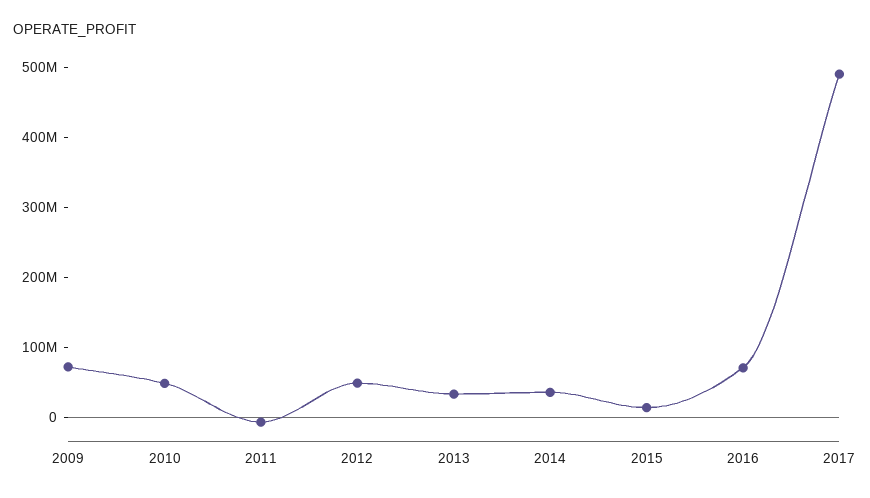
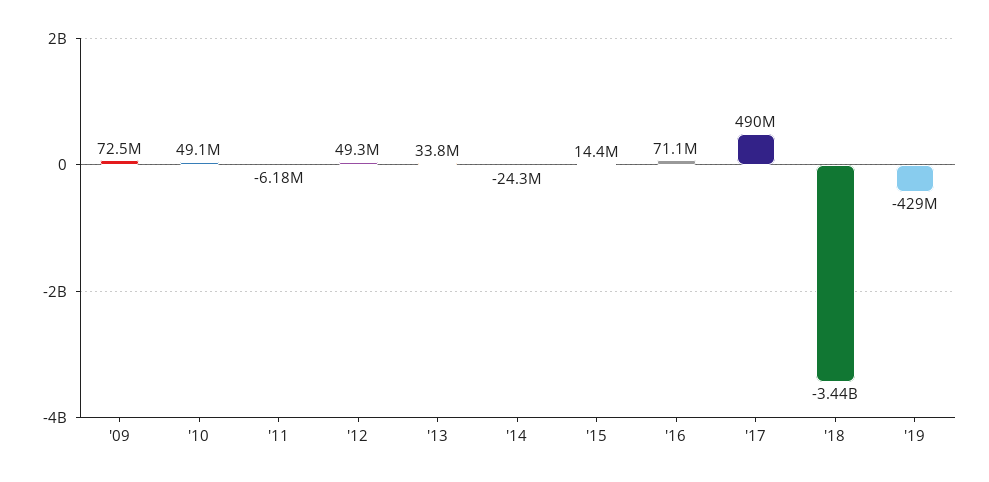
2014: 40000000 -> -24300000
'18: none -> -3440000000
'19: none -> -429000000

